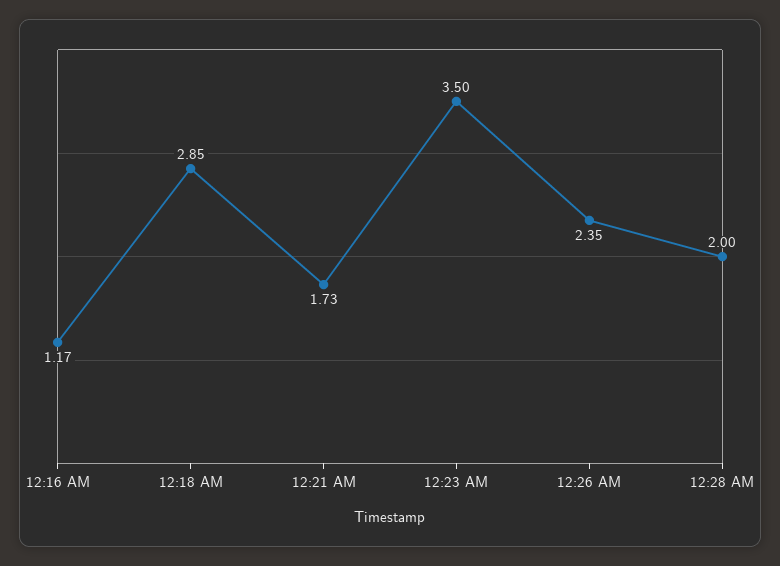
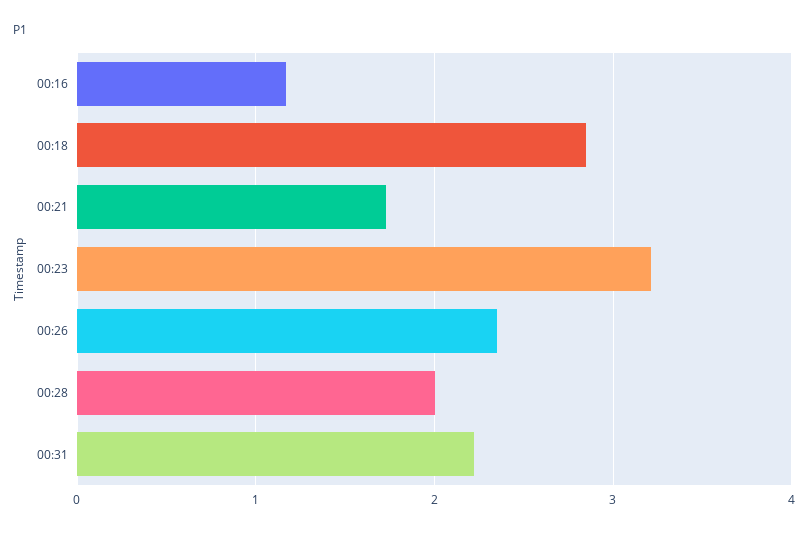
12:23 AM: 3.5 -> 3.2
00:31: none -> 2.2

